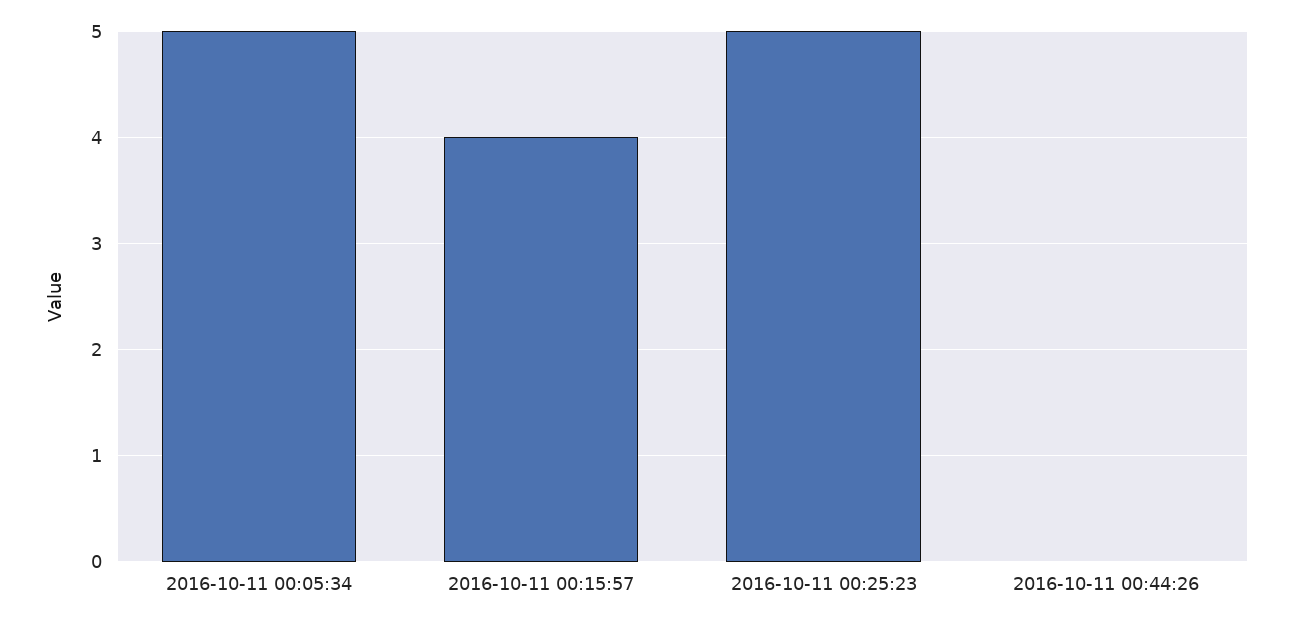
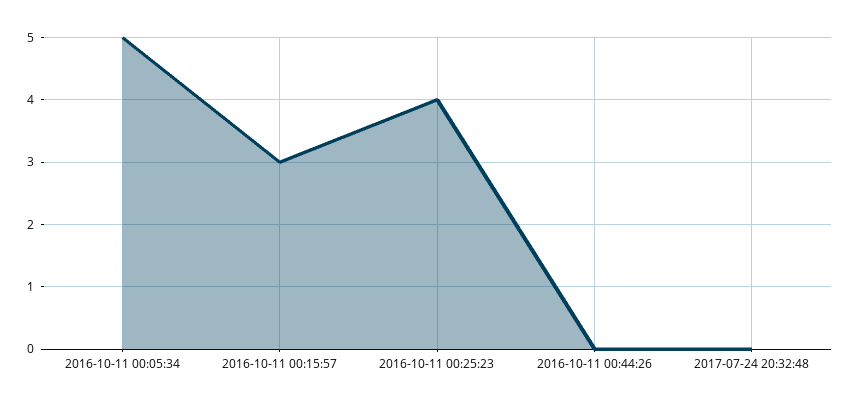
2016-10-11 00:15:57: 4 -> 3
2016-10-11 00:25:23: 5 -> 4
2017-07-24 20:32:48: none -> 0

